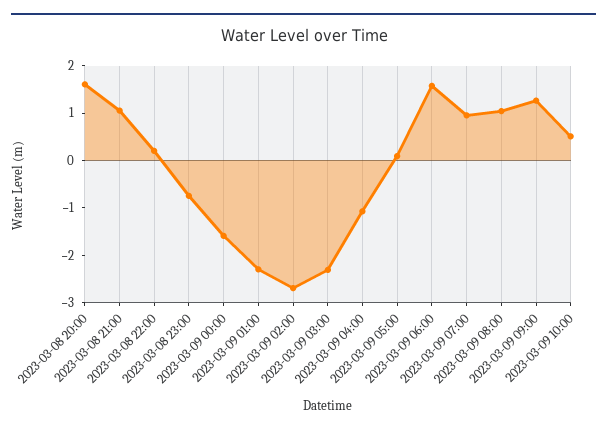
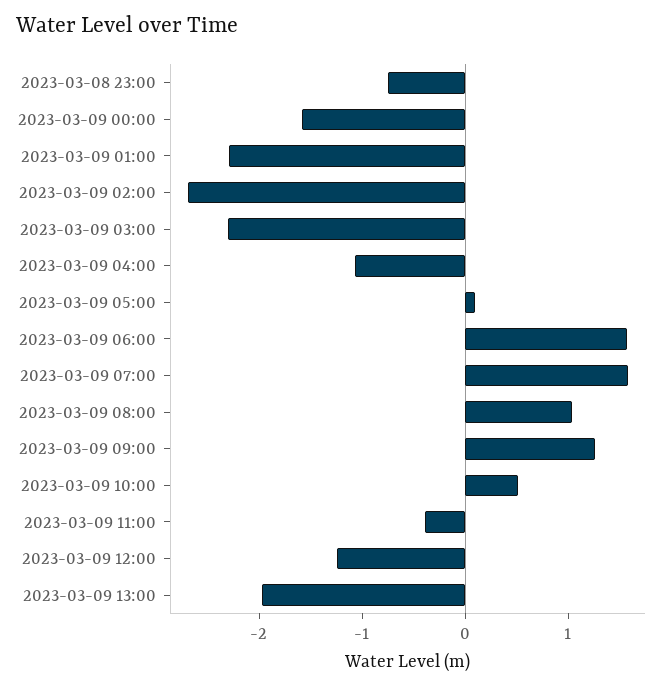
2023-03-08 20:00: 1.6 -> none
2023-03-08 21:00: 1 -> none
2023-03-08 22:00: 0.2 -> none
2023-03-09 07:00: 1 -> 1.6
2023-03-09 11:00: none -> -0.4
2023-03-09 12:00: none -> -1.2
2023-03-09 13:00: none -> -2

